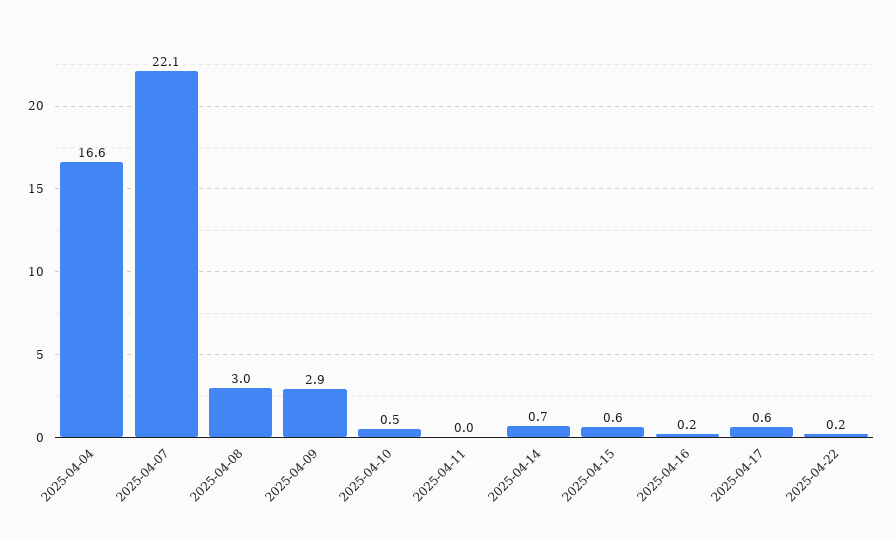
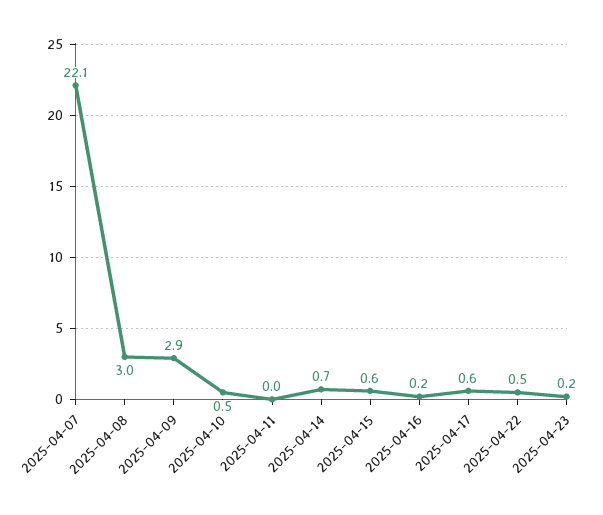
2025-04-04: 16.6 -> none
2025-04-22: 0.2 -> 0.5
2025-04-23: none -> 0.2

